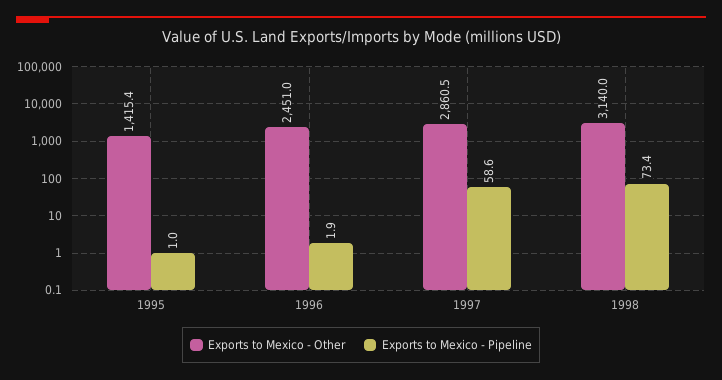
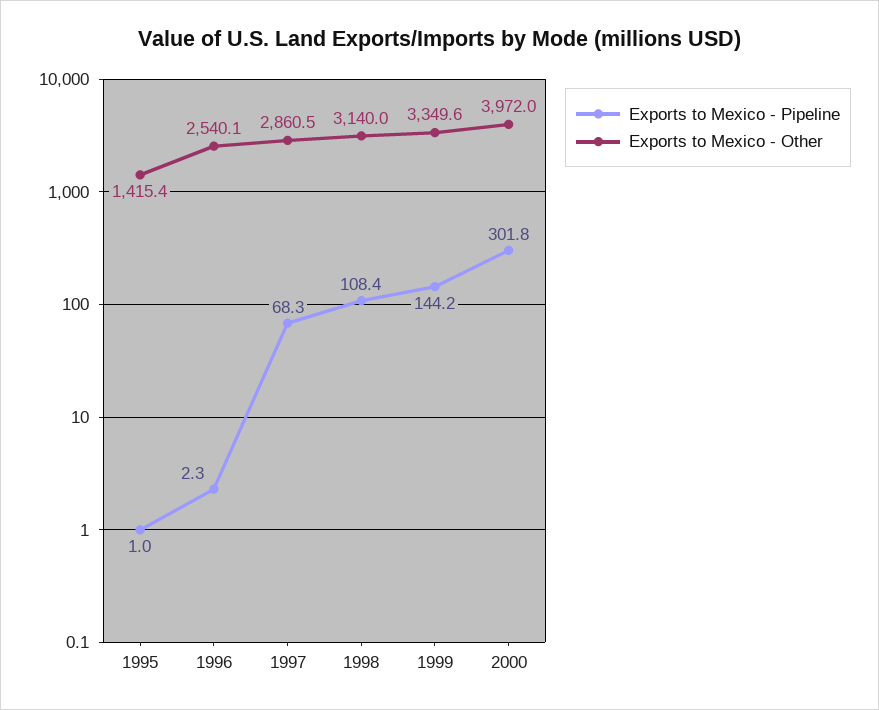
Exports to Mexico - Other, 1996: 2451 -> 2540.1
Exports to Mexico - Pipeline, 1996: 1.9 -> 2.3
Exports to Mexico - Pipeline, 1997: 58.6 -> 68.3
Exports to Mexico - Pipeline, 1998: 73.4 -> 108.4
Exports to Mexico - Pipeline, 1999: none -> 144.2
Exports to Mexico - Other, 1999: none -> 3349.6
Exports to Mexico - Pipeline, 2000: none -> 301.8
Exports to Mexico - Other, 2000: none -> 3972

